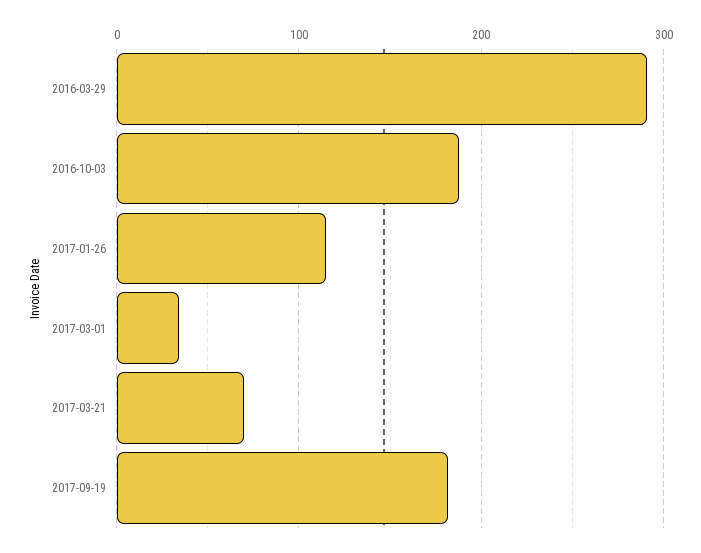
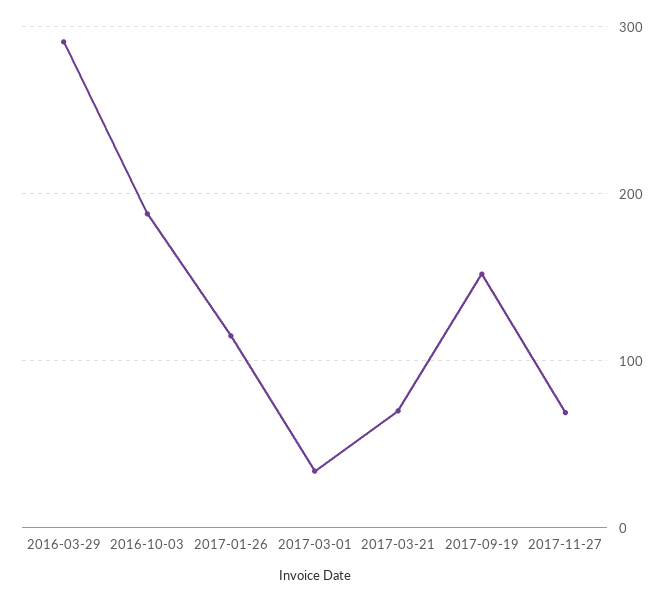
2017-09-19: 180 -> 150
2017-11-27: none -> 70

